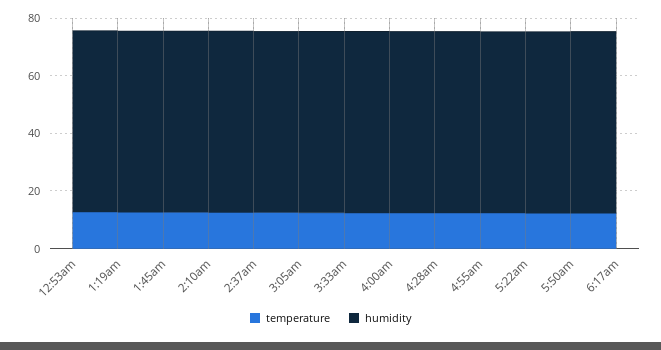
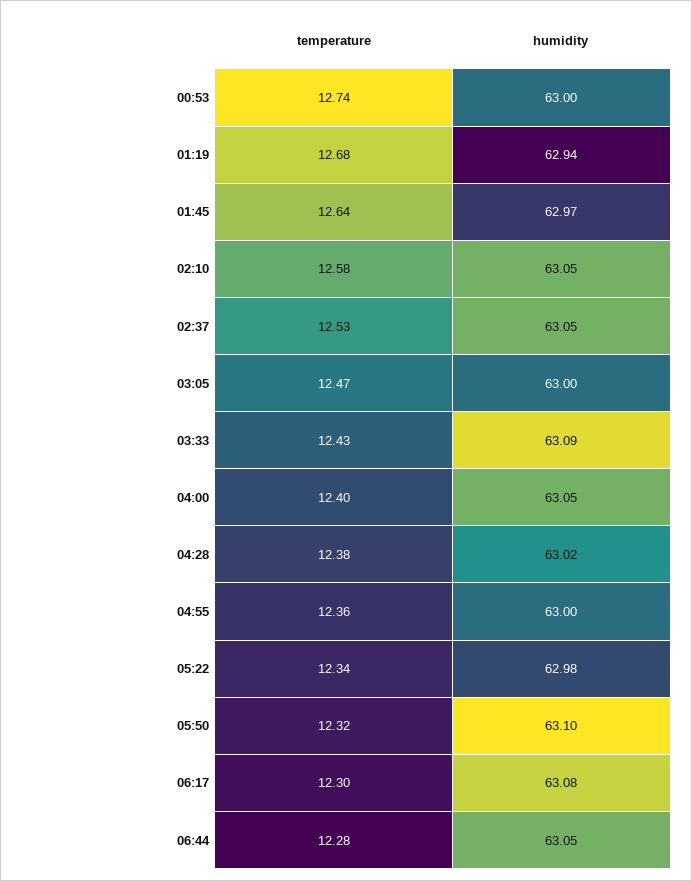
temperature, 06:44: none -> 12.28
humidity, 06:44: none -> 63.05

